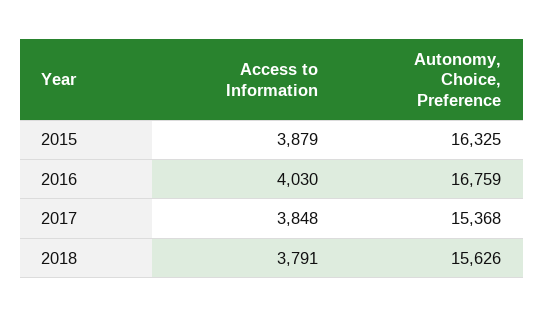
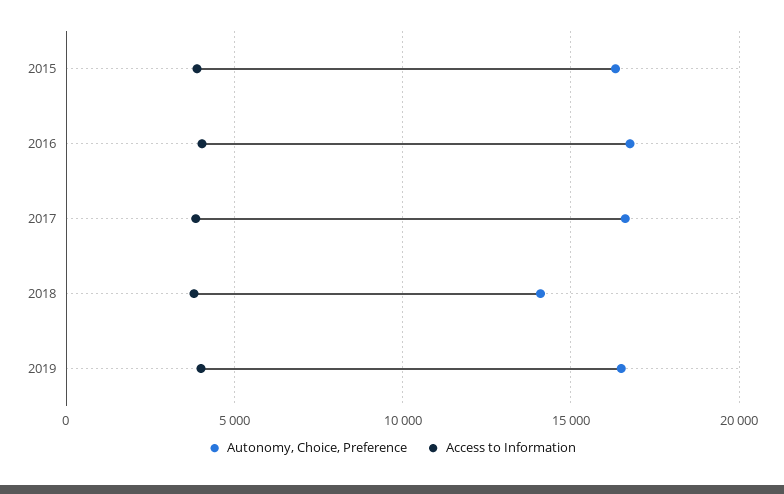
Autonomy, Choice, Preference, 2017: 15368 -> 16500
Autonomy, Choice, Preference, 2018: 15626 -> 14000
Autonomy, Choice, Preference, 2019: none -> 16500
Access to Information, 2019: none -> 4000

